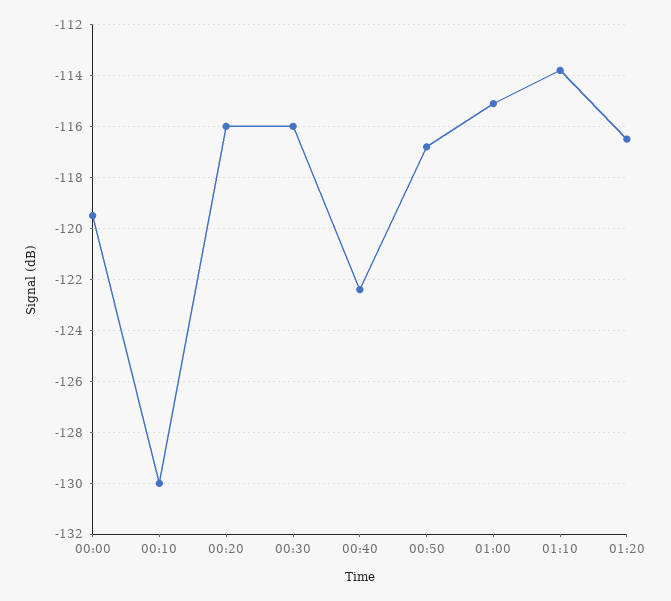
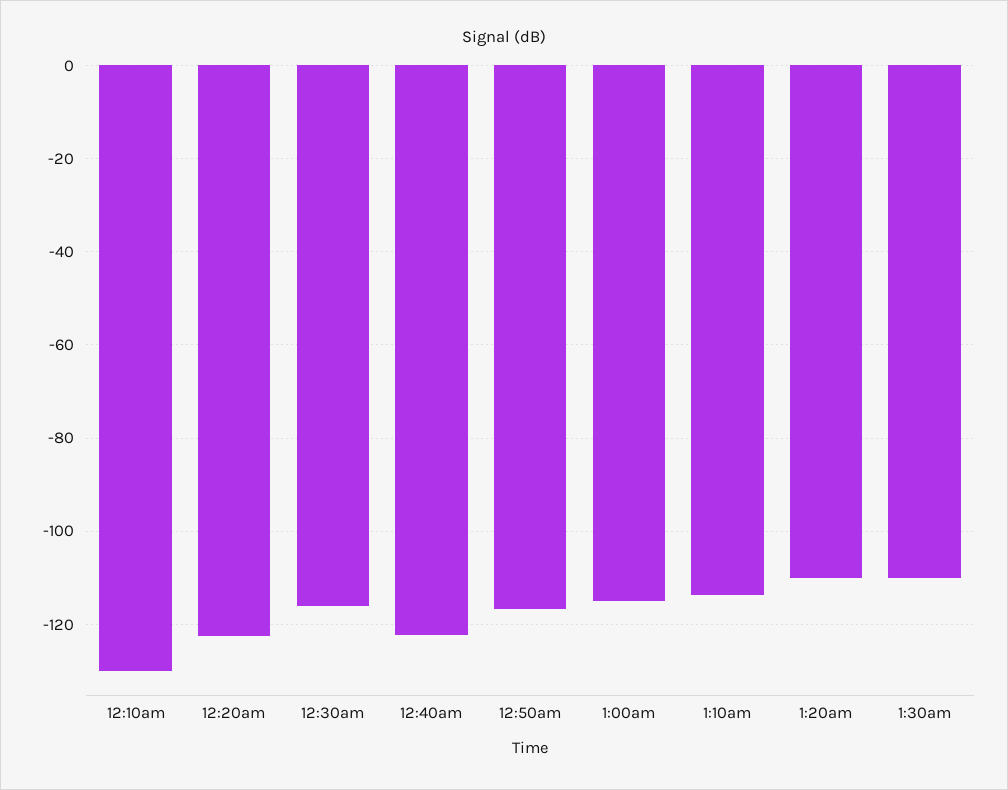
00:00: -119.5 -> none
00:20: -116 -> -122
01:20: -116.5 -> -110
1:30am: none -> -110

